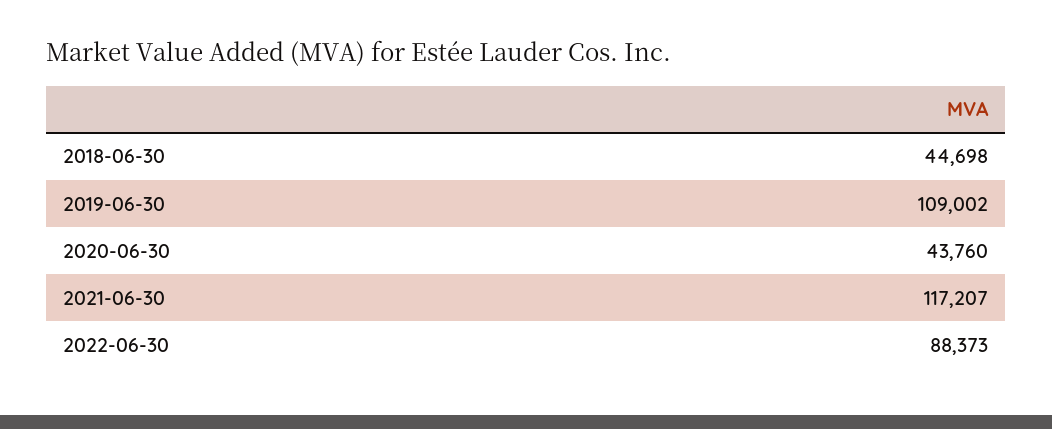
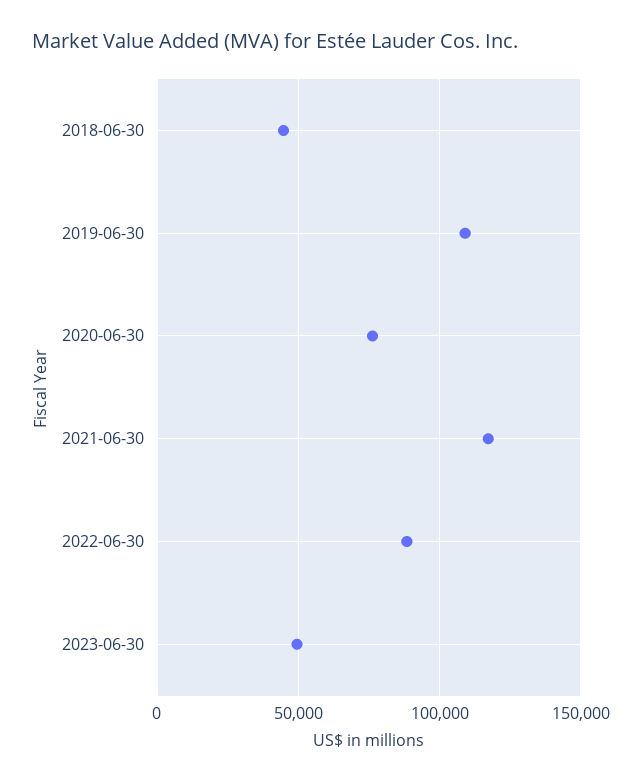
2020-06-30: 43760 -> 75000
2023-06-30: none -> 50000

